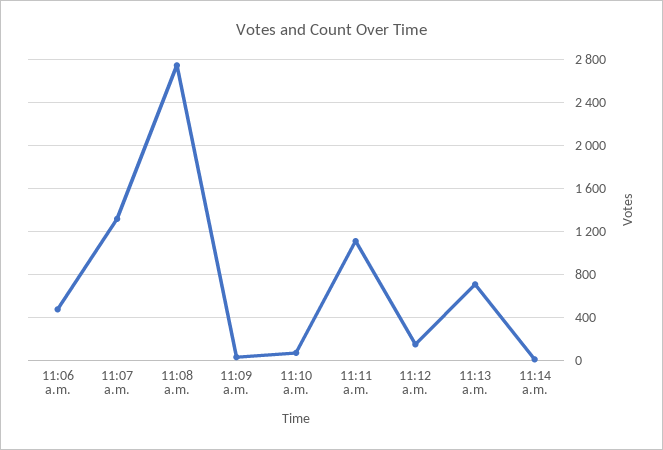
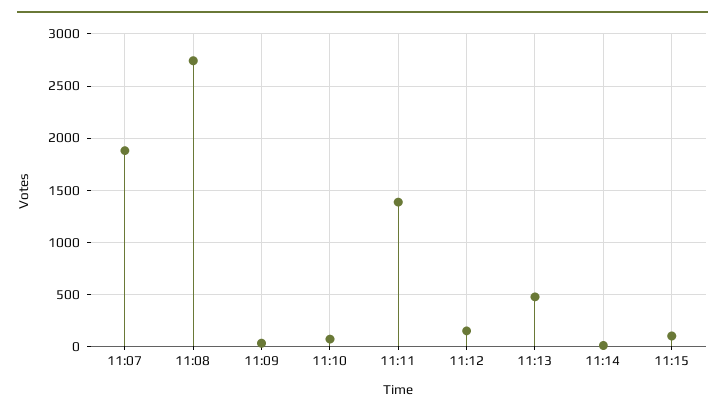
11:06 a.m.: 500 -> none
11:07 a.m.: 1300 -> 1900
11:11 a.m.: 1100 -> 1400
11:13 a.m.: 700 -> 500
11:15: none -> 100

